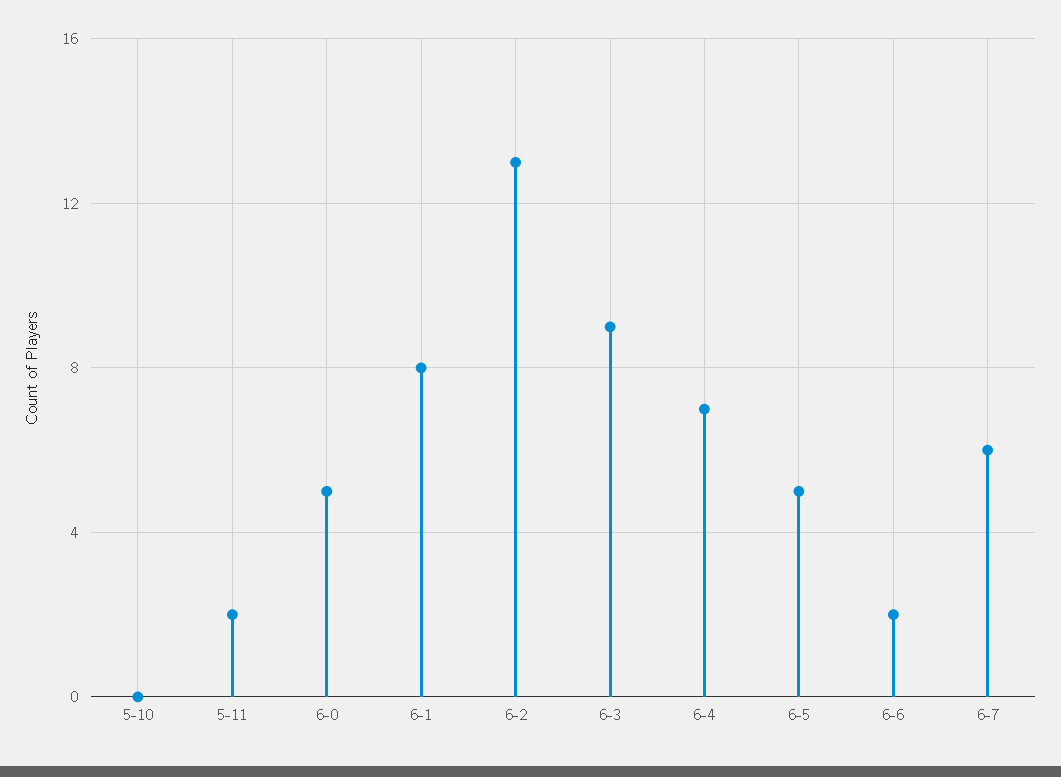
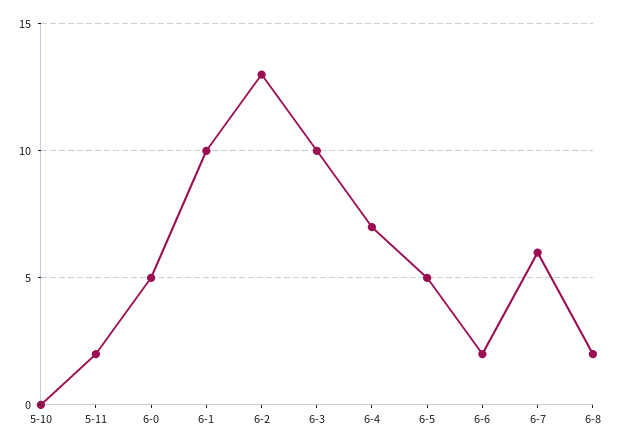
6-1: 8 -> 10
6-3: 9 -> 10
6-8: none -> 2

